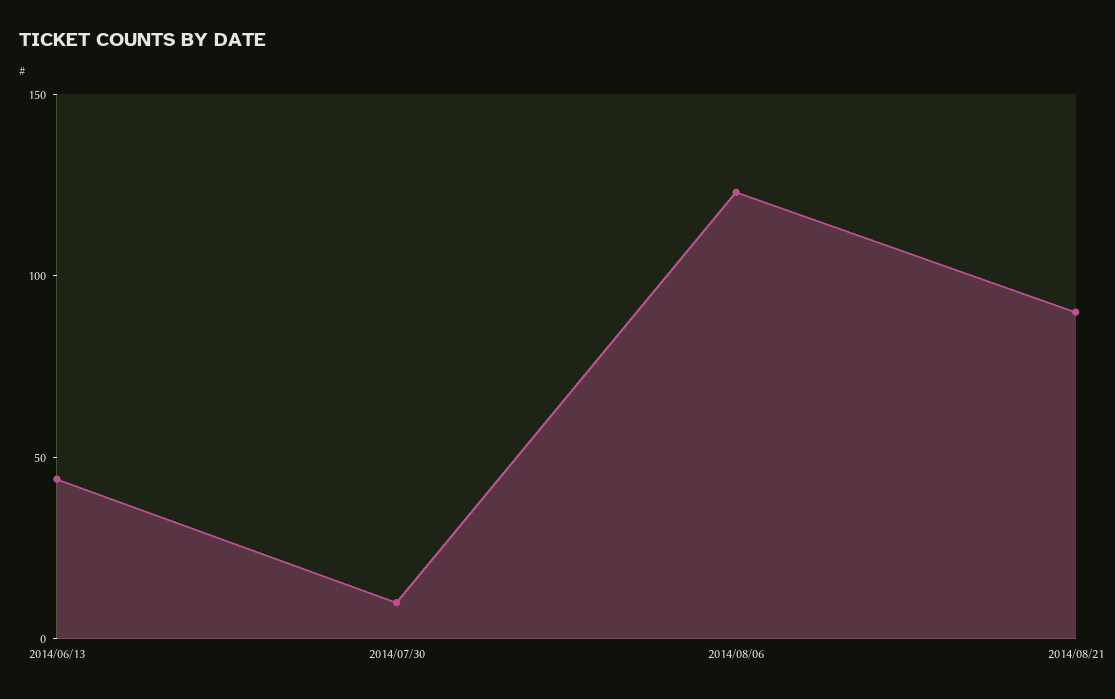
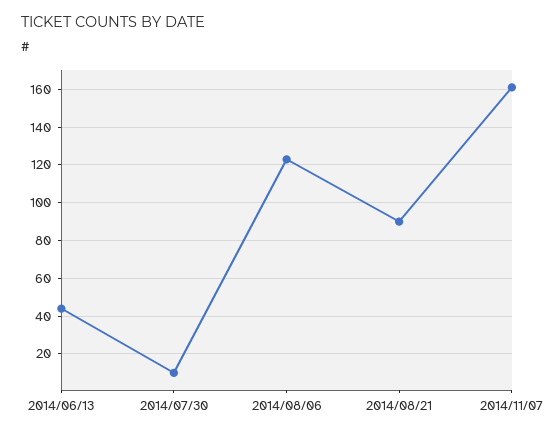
2014/11/07: none -> 160

